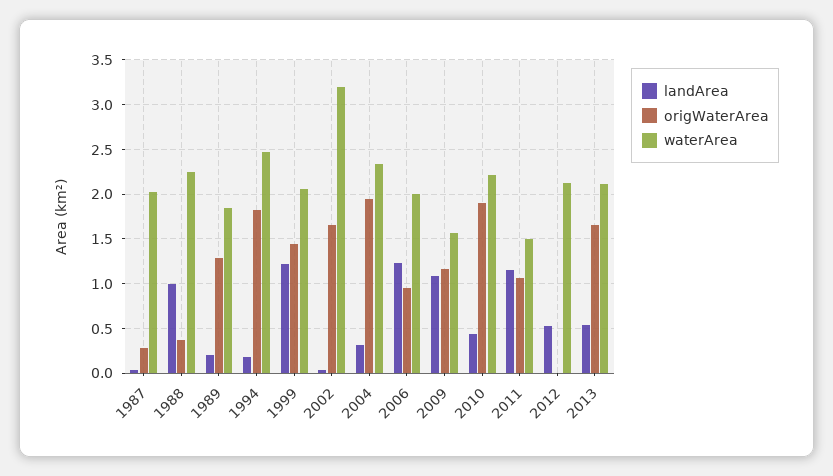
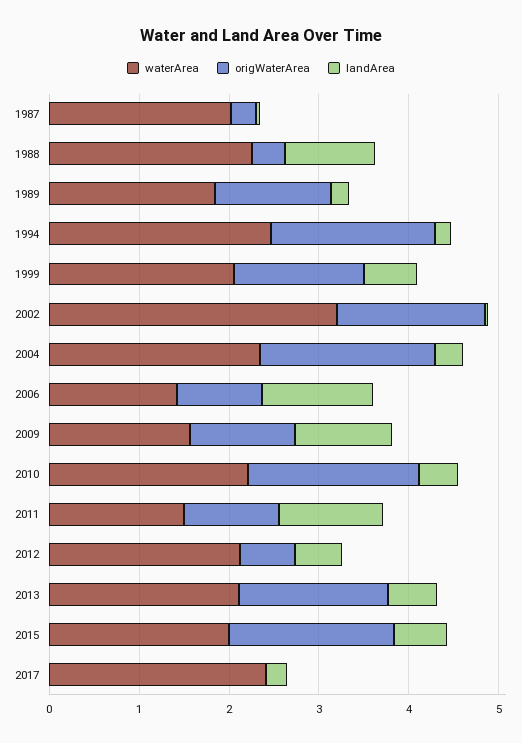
landArea, 1999: 1.2 -> 0.6
waterArea, 2006: 2 -> 1.4
origWaterArea, 2012: 0 -> 0.6
waterArea, 2015: none -> 2
origWaterArea, 2015: none -> 1.8
landArea, 2015: none -> 0.6
waterArea, 2017: none -> 2.4
origWaterArea, 2017: none -> 0
landArea, 2017: none -> 0.2

